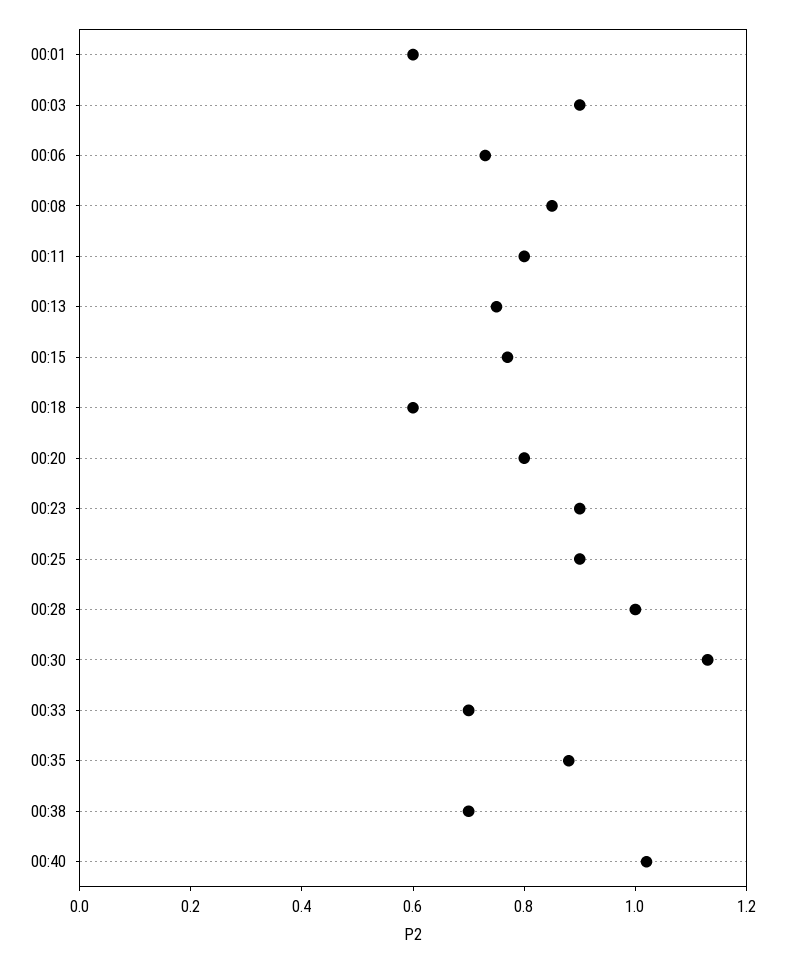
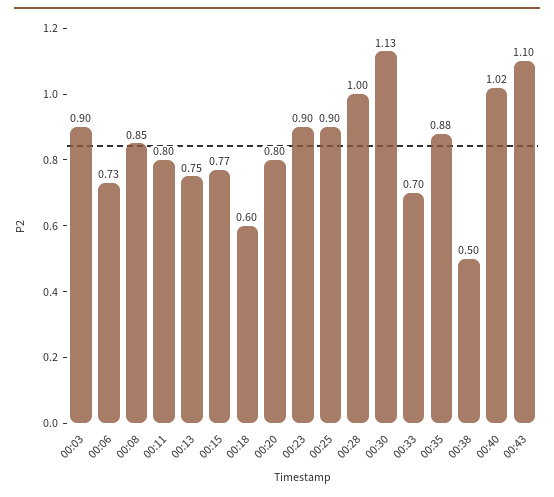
00:01: 0.6 -> none
00:38: 0.7 -> 0.5
00:43: none -> 1.1

